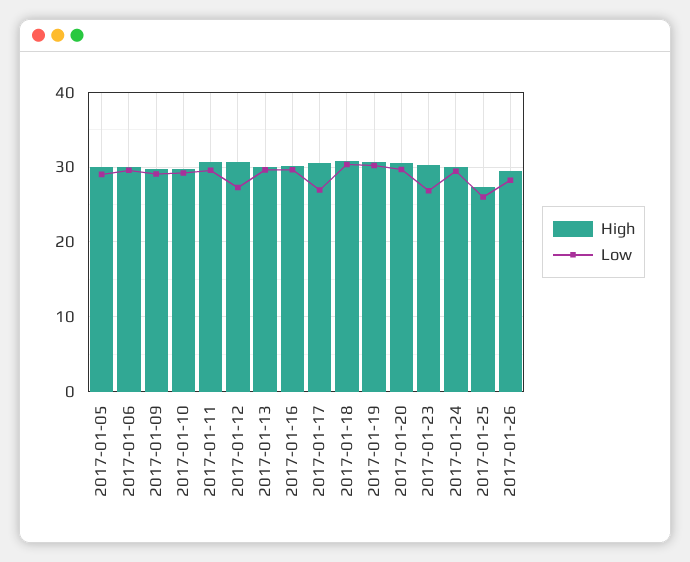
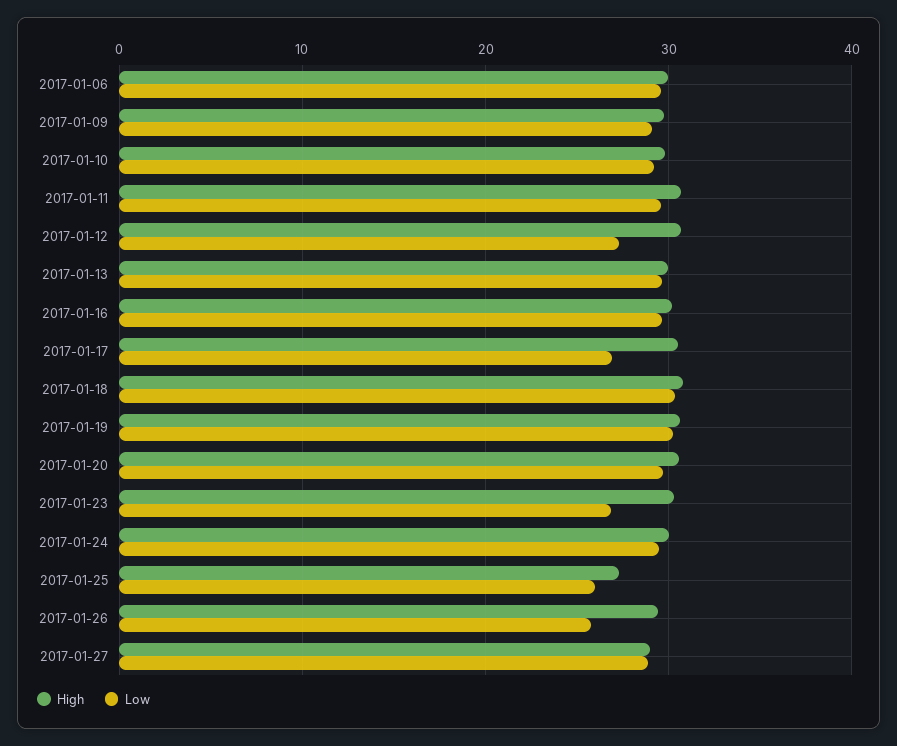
High, 2017-01-05: 30 -> none
Low, 2017-01-05: 29 -> none
Low, 2017-01-26: 28 -> 26
High, 2017-01-27: none -> 29
Low, 2017-01-27: none -> 29

